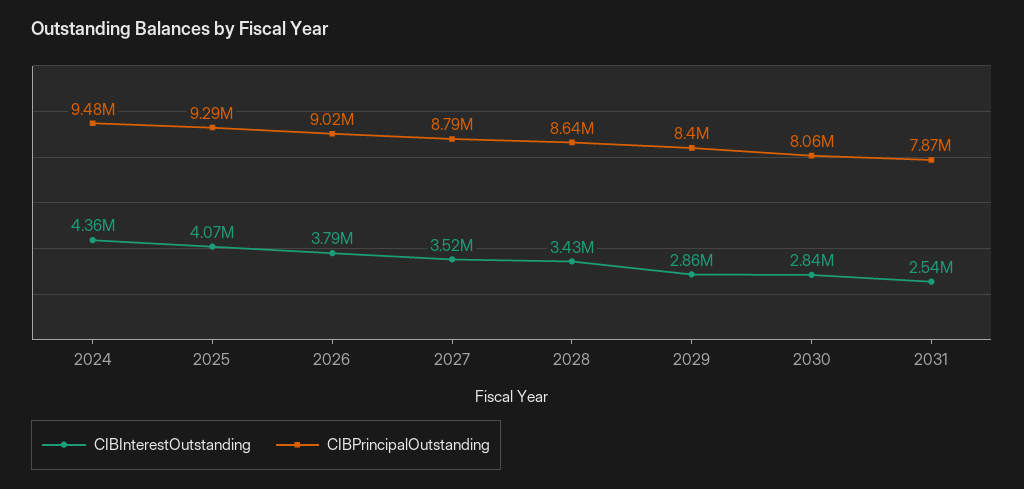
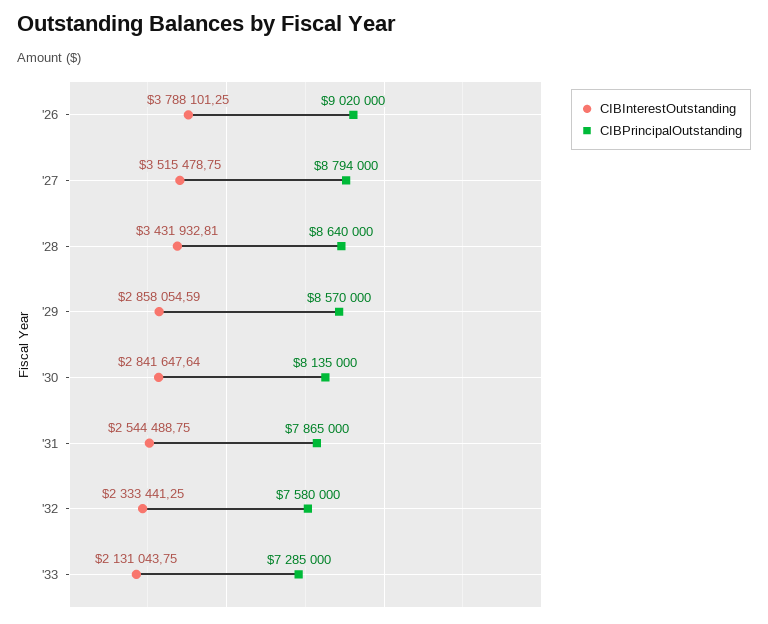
CIBInterestOutstanding, 2024: 4360000 -> none
CIBPrincipalOutstanding, 2024: 9480000 -> none
CIBInterestOutstanding, 2025: 4070000 -> none
CIBPrincipalOutstanding, 2025: 9290000 -> none
CIBPrincipalOutstanding, 2029: 8400000 -> 8570000
CIBPrincipalOutstanding, 2030: 8060000 -> 8135000
CIBInterestOutstanding, '32: none -> 2333441.25
CIBPrincipalOutstanding, '32: none -> 7580000
CIBInterestOutstanding, '33: none -> 2131043.75
CIBPrincipalOutstanding, '33: none -> 7285000

